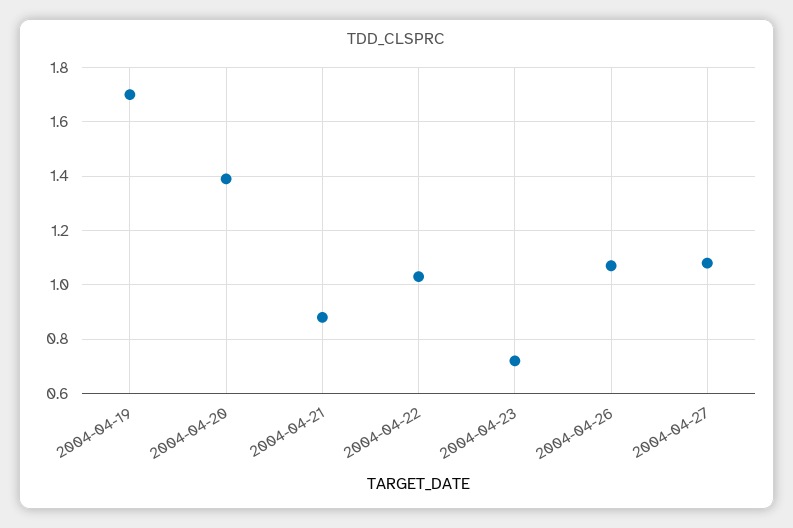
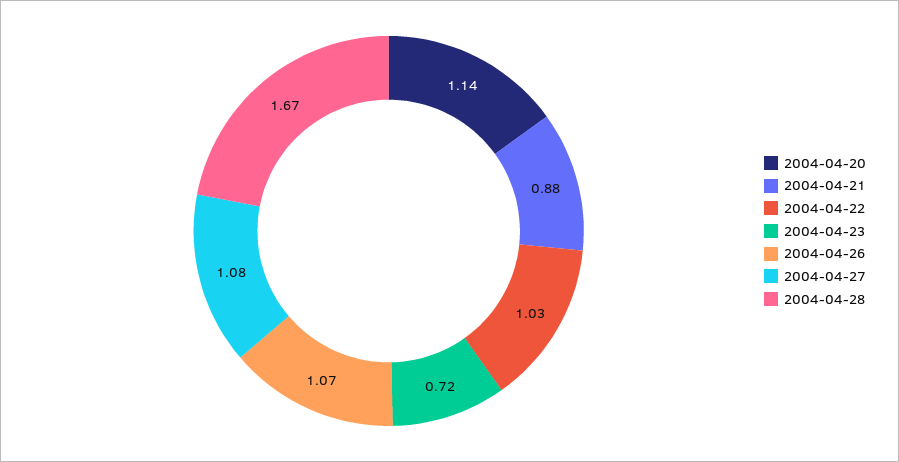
2004-04-19: 1.7 -> none
2004-04-20: 1.4 -> 1.14
2004-04-28: none -> 1.67

